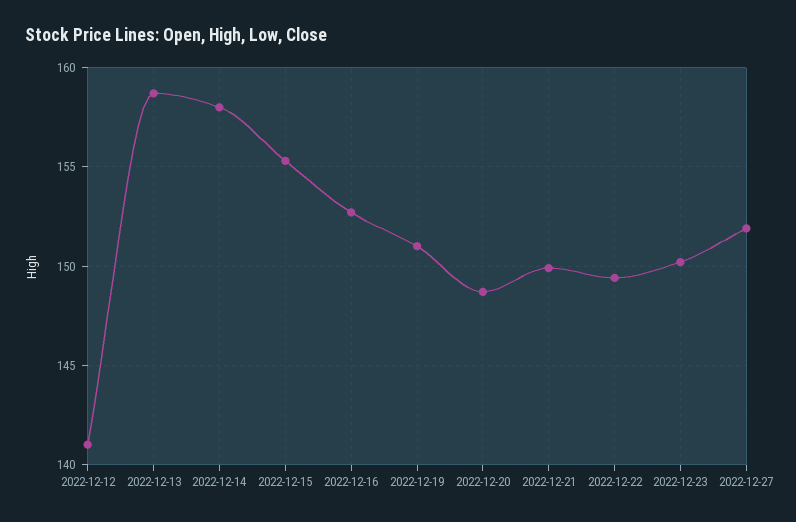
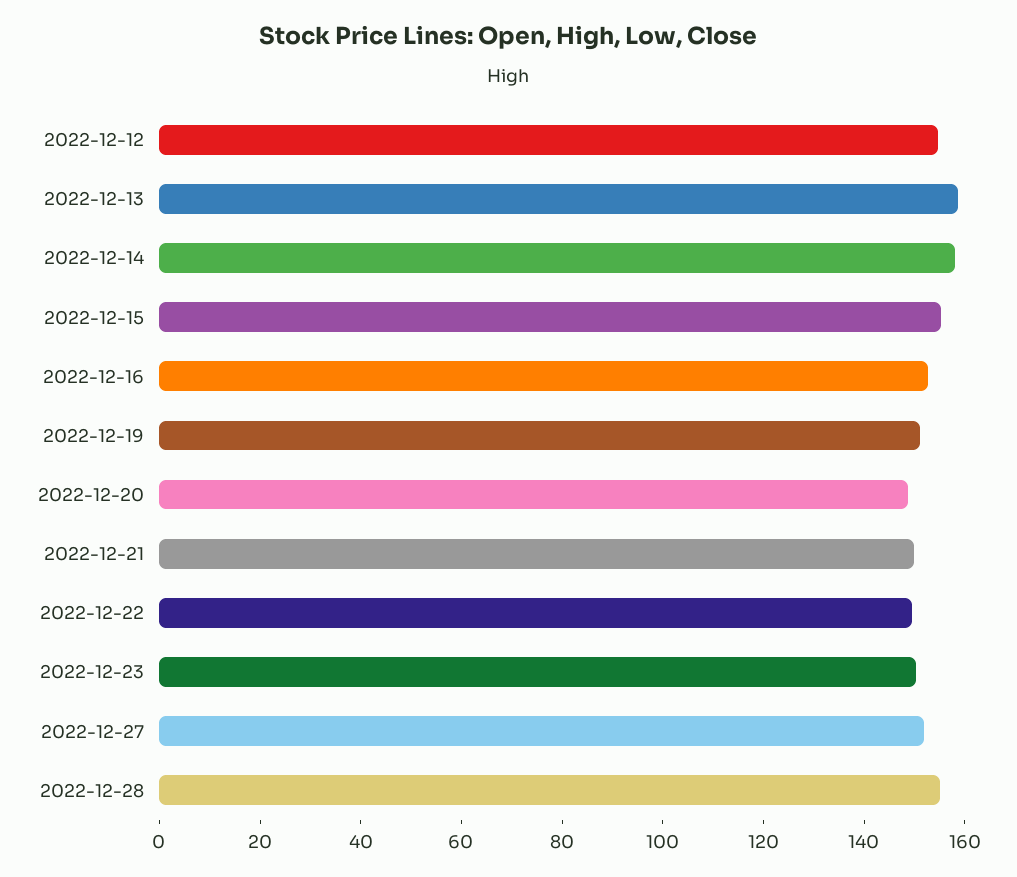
2022-12-12: 141 -> 155
2022-12-28: none -> 155

